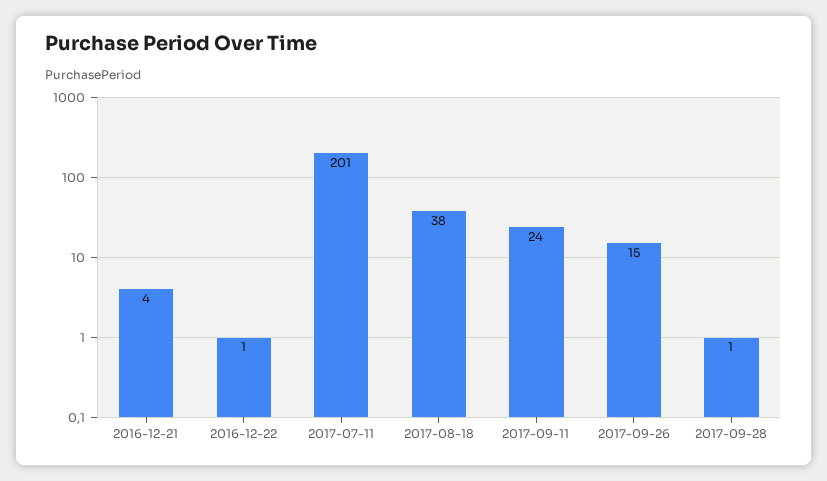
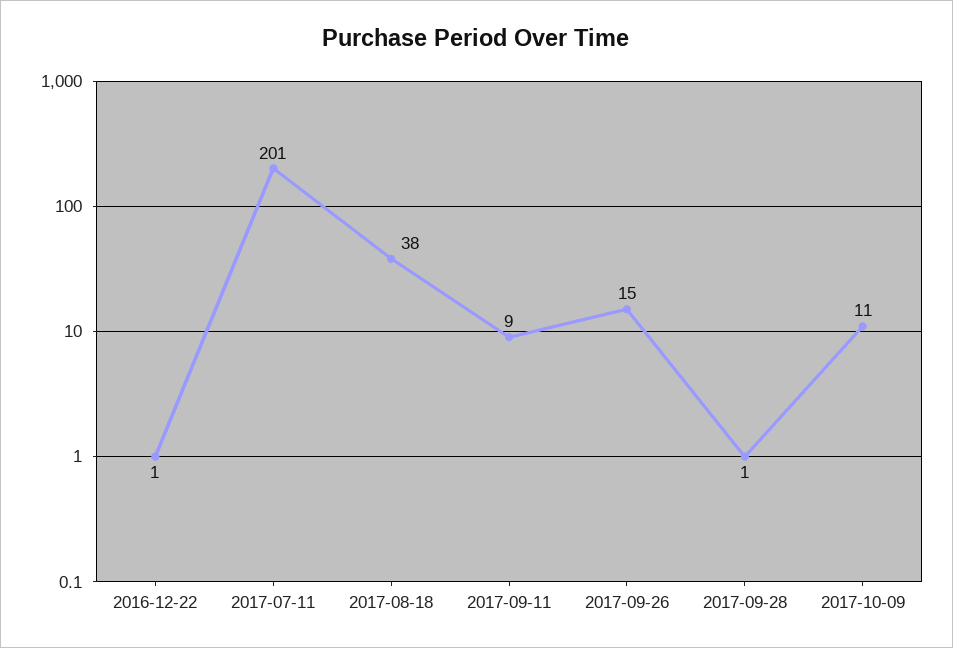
2016-12-21: 4 -> none
2017-09-11: 24 -> 9
2017-10-09: none -> 11

